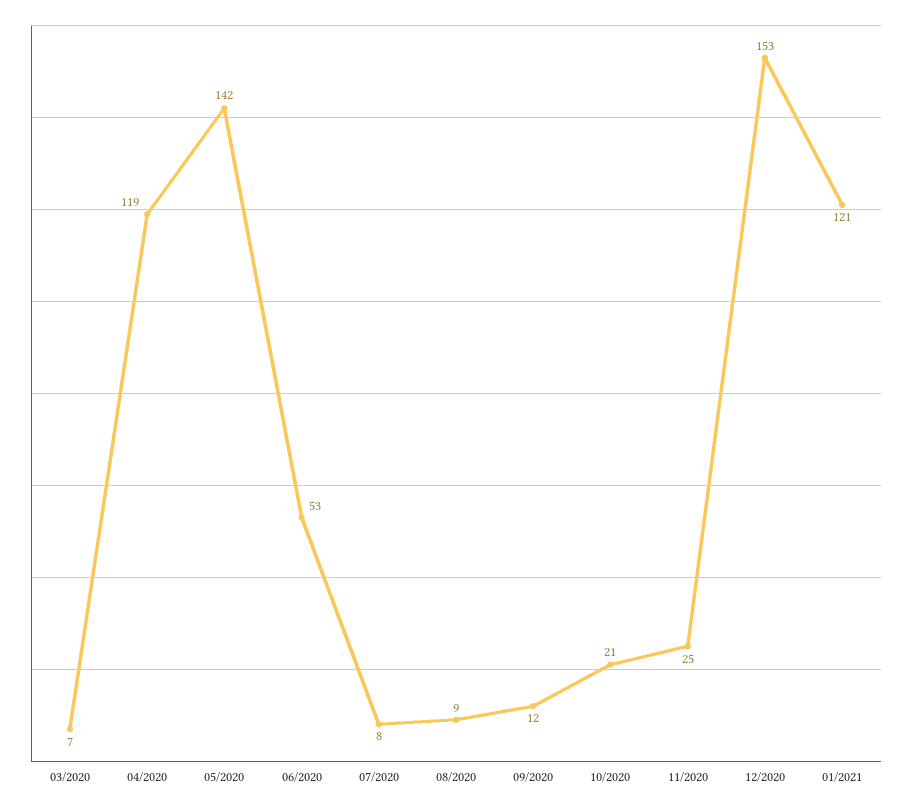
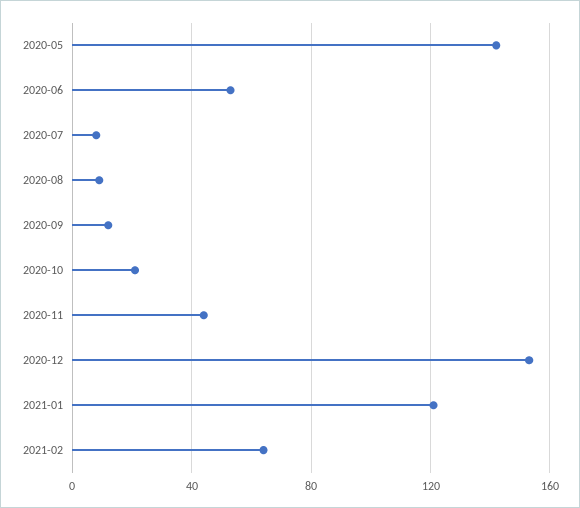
03/2020: 7 -> none
04/2020: 119 -> none
11/2020: 25 -> 45
2021-02: none -> 65

